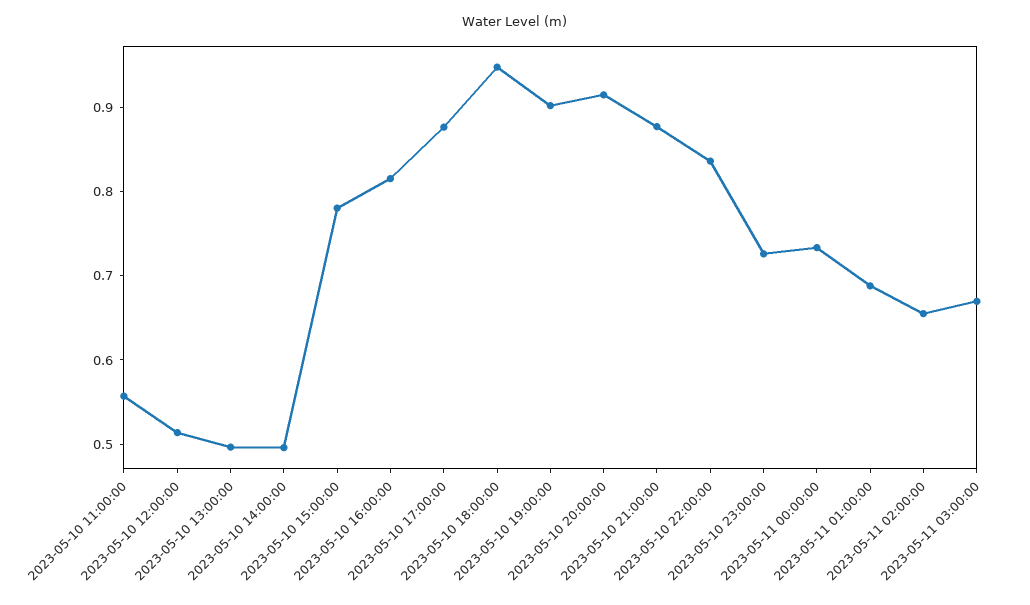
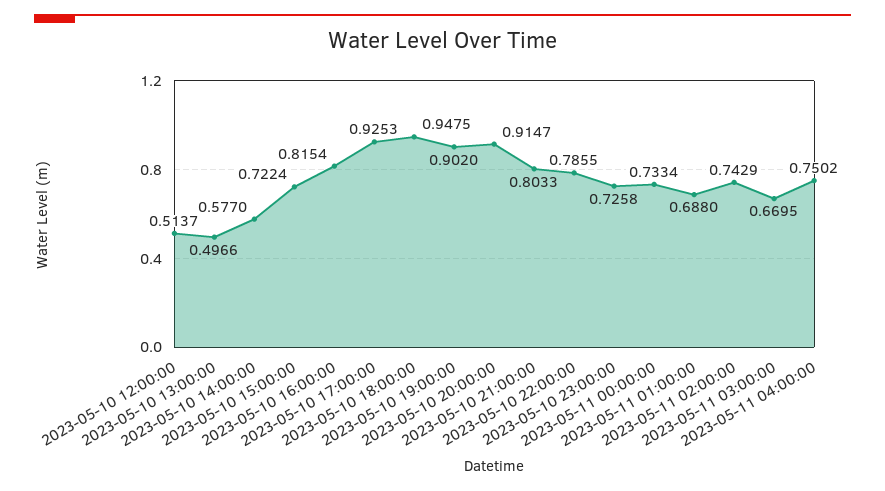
2023-05-10 11:00:00: 0.56 -> none
2023-05-10 14:00:00: 0.5 -> 0.577
2023-05-10 15:00:00: 0.78 -> 0.7224
2023-05-10 17:00:00: 0.88 -> 0.9253
2023-05-10 21:00:00: 0.88 -> 0.8033
2023-05-10 22:00:00: 0.84 -> 0.7855
2023-05-11 02:00:00: 0.66 -> 0.7429
2023-05-11 04:00:00: none -> 0.7502

